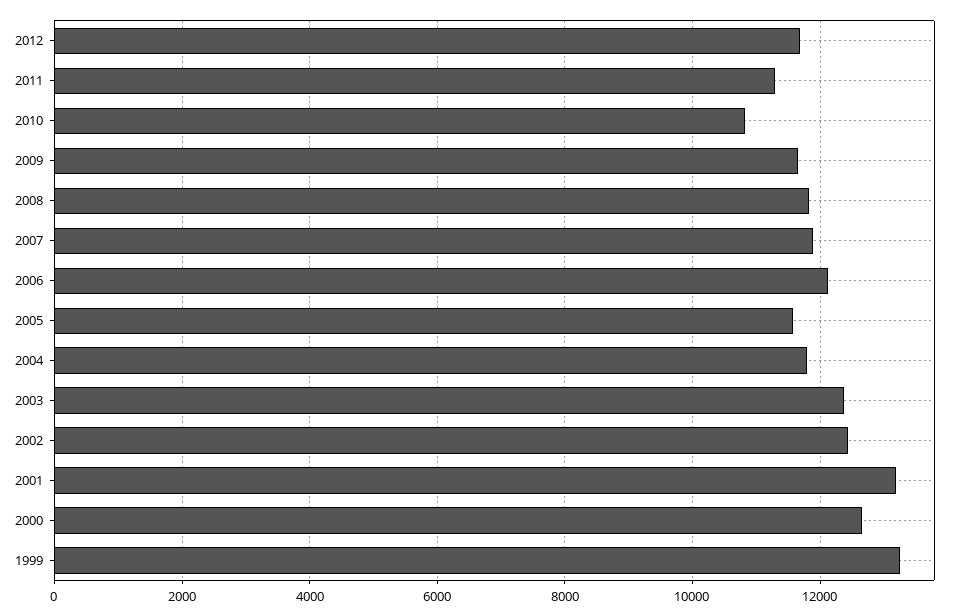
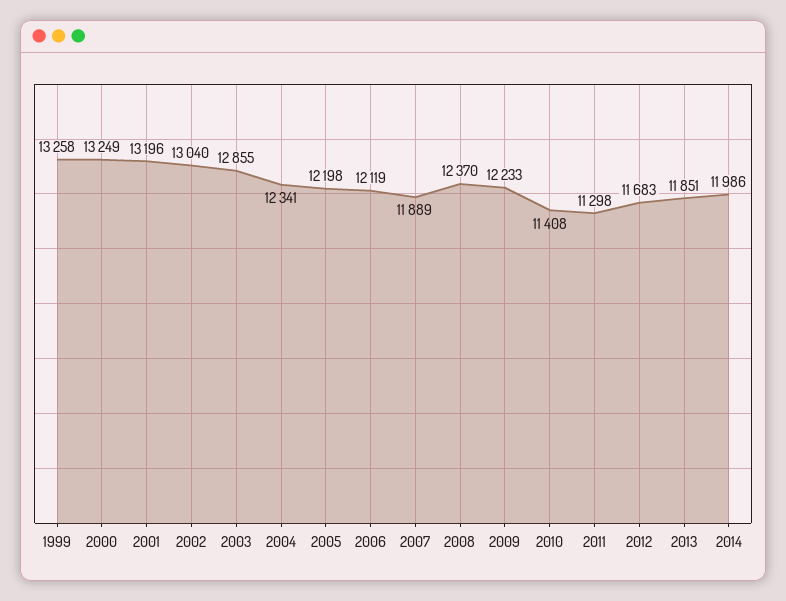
2010: 10800 -> 11408
2009: 11600 -> 12233
2008: 11800 -> 12370
2005: 11600 -> 12198
2004: 11800 -> 12341
2003: 12400 -> 12855
2002: 12400 -> 13040
2000: 12600 -> 13249
2013: none -> 11851
2014: none -> 11986

